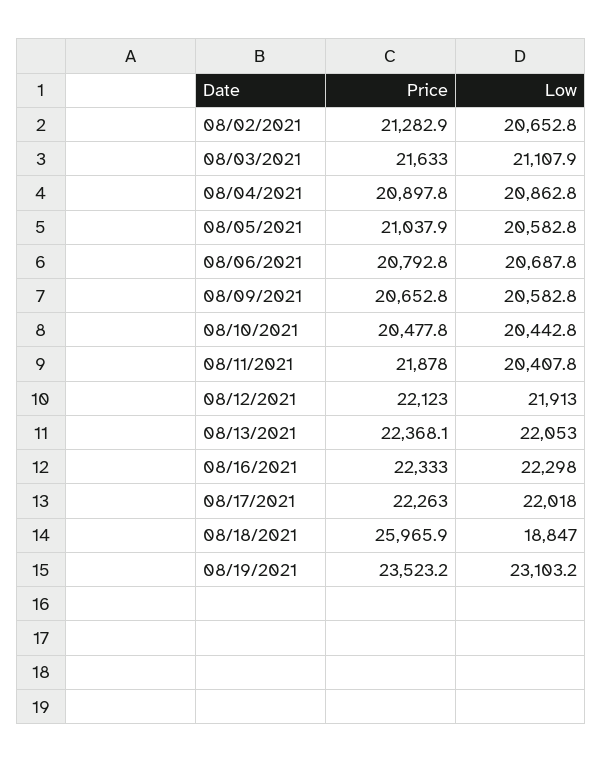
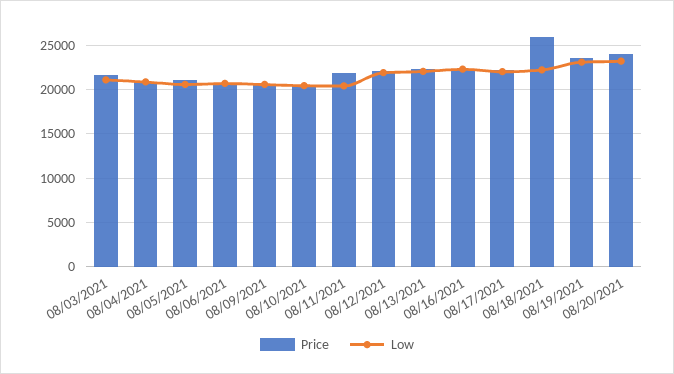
Price, 08/02/2021: 21282.9 -> none
Low, 08/02/2021: 20652.8 -> none
Low, 08/18/2021: 18847 -> 22000
Price, 08/20/2021: none -> 24000
Low, 08/20/2021: none -> 23000

